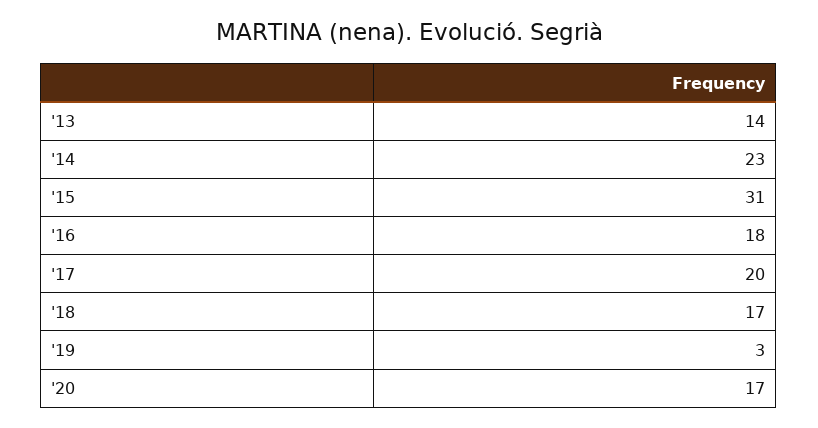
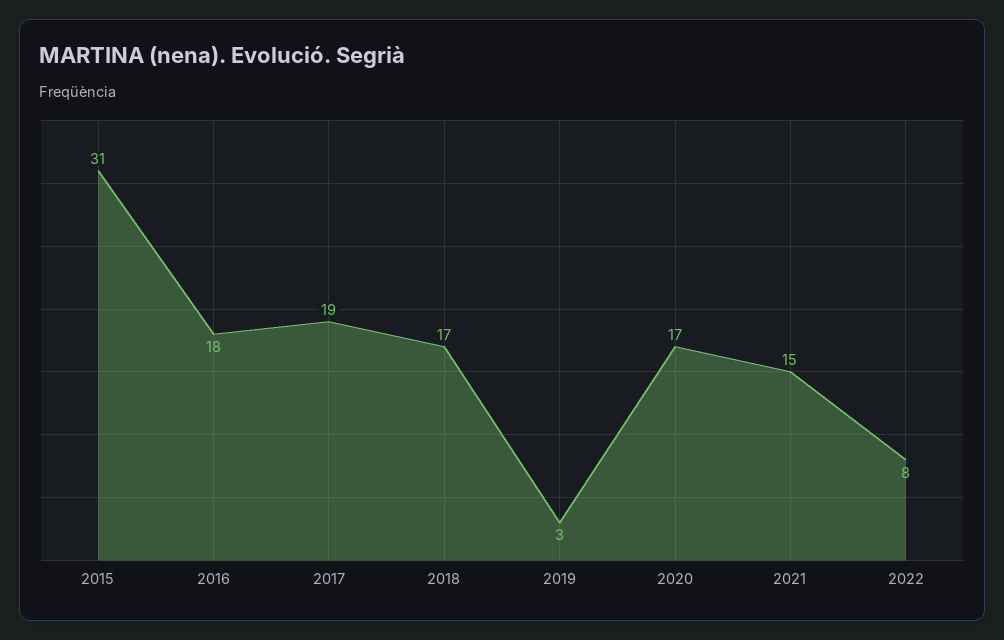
'13: 14 -> none
'14: 23 -> none
'17: 20 -> 19
2021: none -> 15
2022: none -> 8

